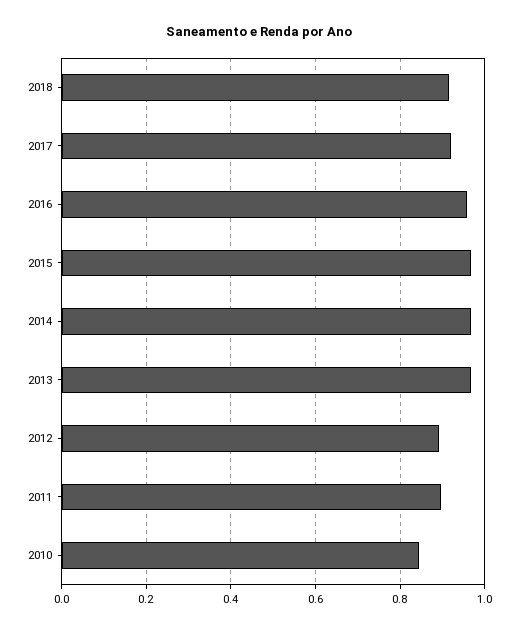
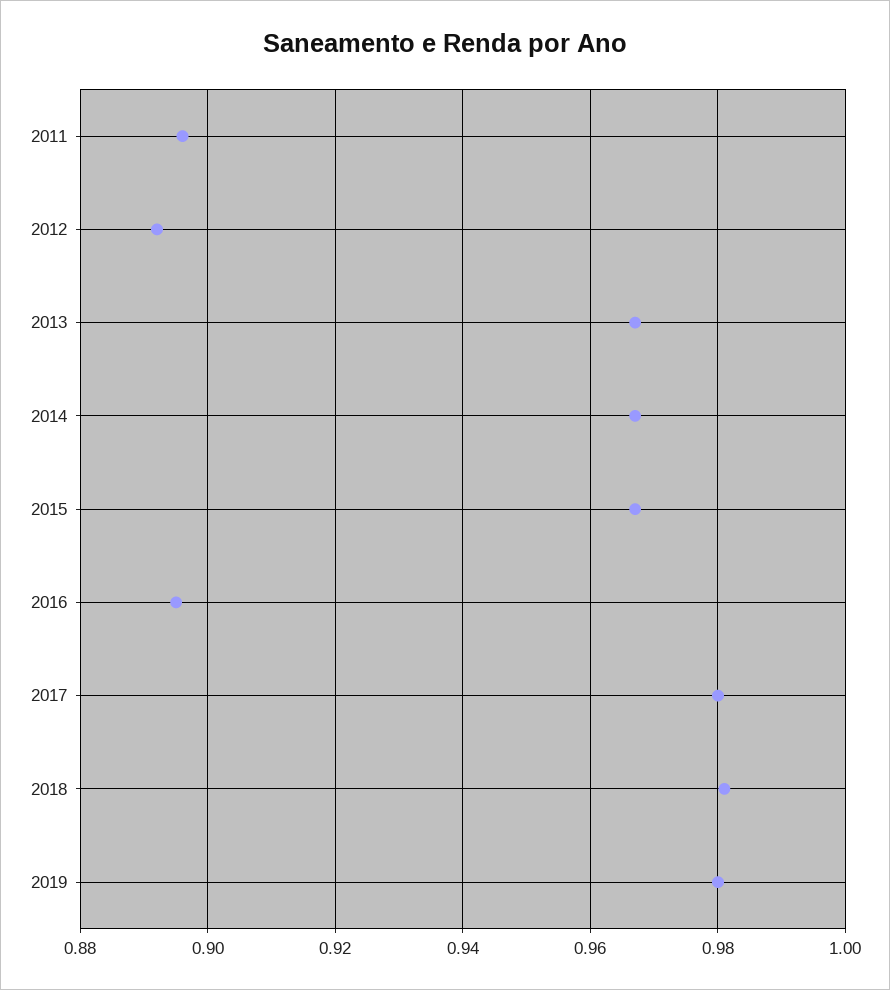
2018: 0.92 -> 0.98
2017: 0.92 -> 0.98
2016: 0.96 -> 0.895
2010: 0.84 -> none
2019: none -> 0.98

